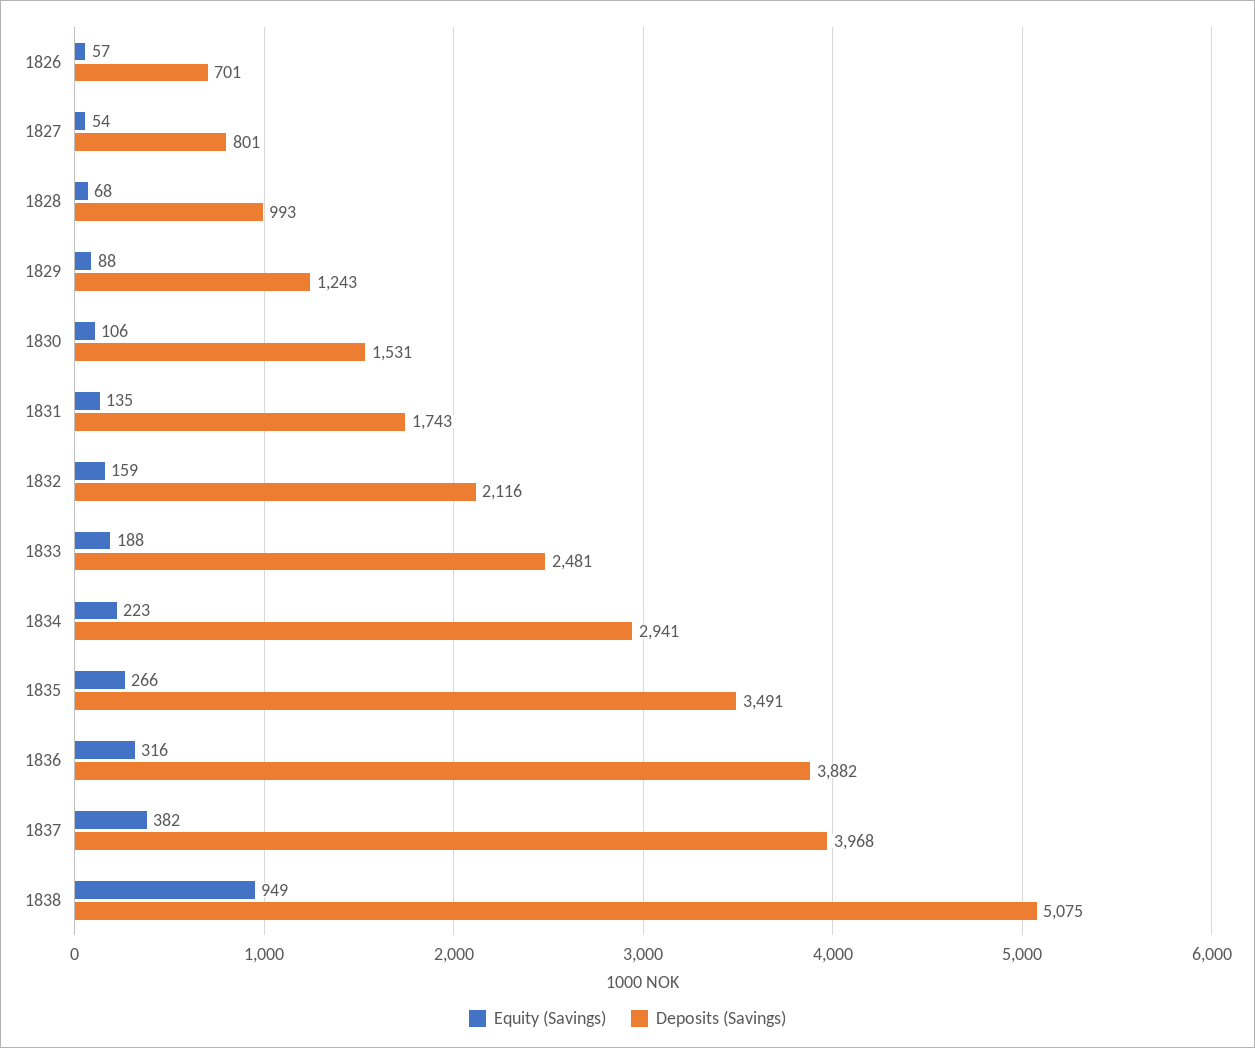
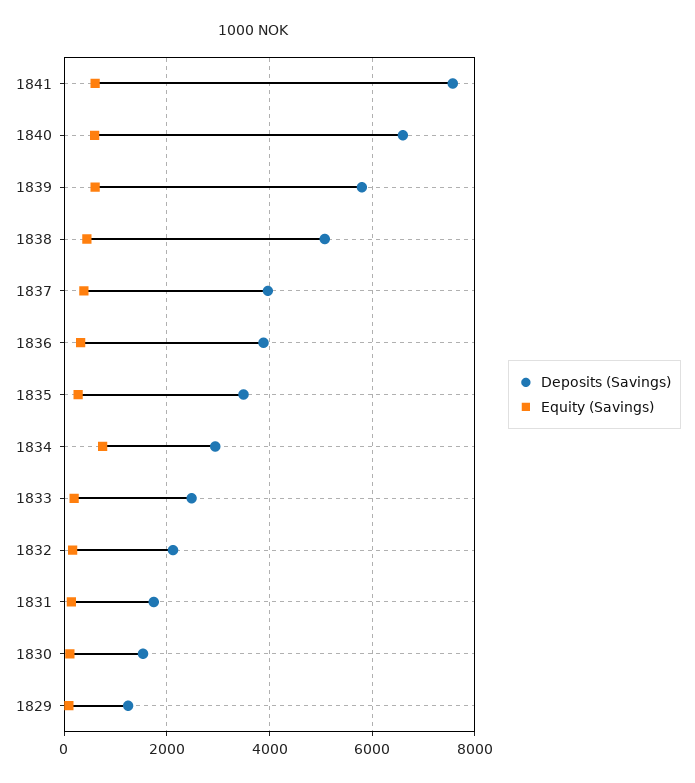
Equity (Savings), 1826: 57 -> none
Deposits (Savings), 1826: 701 -> none
Equity (Savings), 1827: 54 -> none
Deposits (Savings), 1827: 801 -> none
Equity (Savings), 1828: 68 -> none
Deposits (Savings), 1828: 993 -> none
Equity (Savings), 1834: 223 -> 800
Equity (Savings), 1838: 949 -> 400
Deposits (Savings), 1841: none -> 7600
Equity (Savings), 1841: none -> 600
Deposits (Savings), 1840: none -> 6600
Equity (Savings), 1840: none -> 600
Deposits (Savings), 1839: none -> 5800
Equity (Savings), 1839: none -> 600

